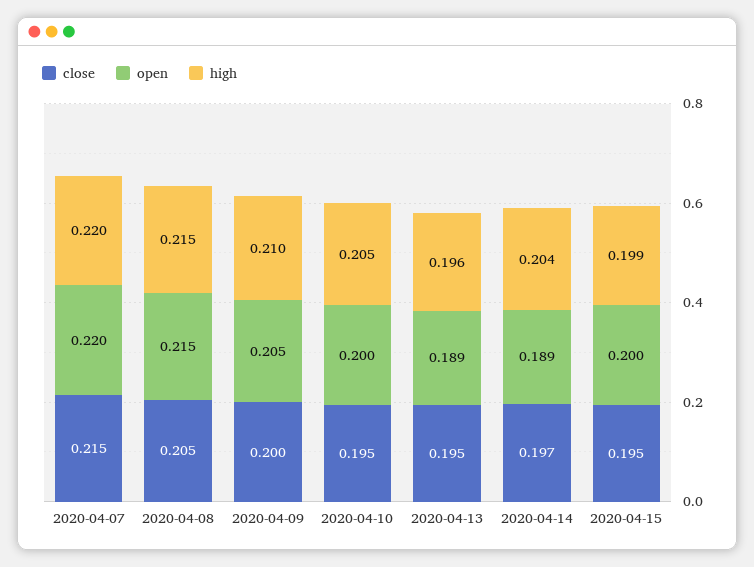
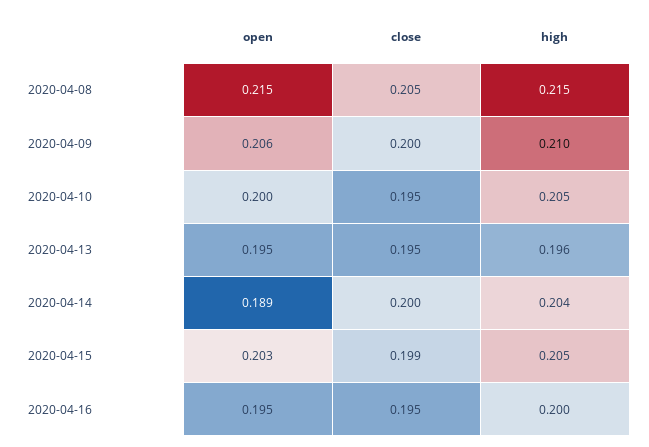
close, 2020-04-07: 0.215 -> none
open, 2020-04-07: 0.22 -> none
high, 2020-04-07: 0.22 -> none
open, 2020-04-09: 0.205 -> 0.206
open, 2020-04-13: 0.189 -> 0.195
close, 2020-04-14: 0.197 -> 0.2
close, 2020-04-15: 0.195 -> 0.199
open, 2020-04-15: 0.2 -> 0.203
high, 2020-04-15: 0.199 -> 0.205
open, 2020-04-16: none -> 0.195
close, 2020-04-16: none -> 0.195
high, 2020-04-16: none -> 0.2

